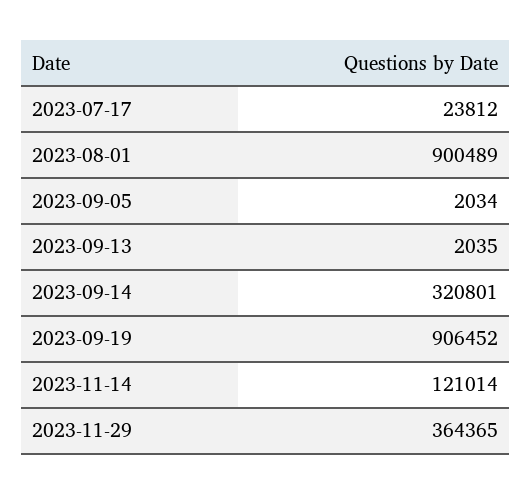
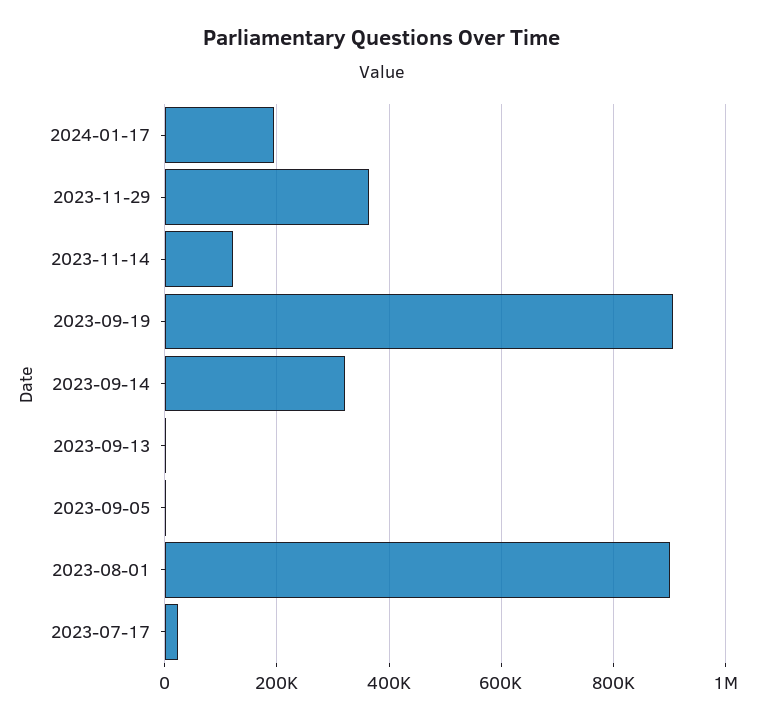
2024-01-17: none -> 200000

